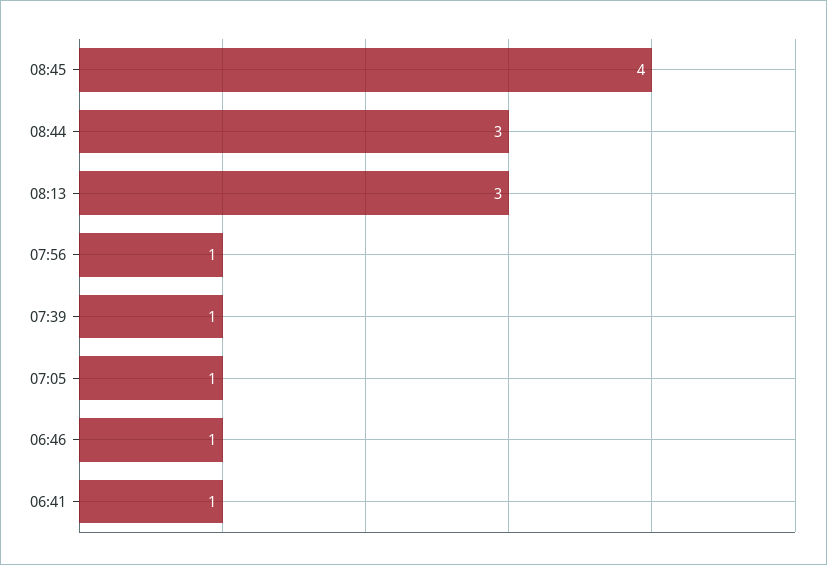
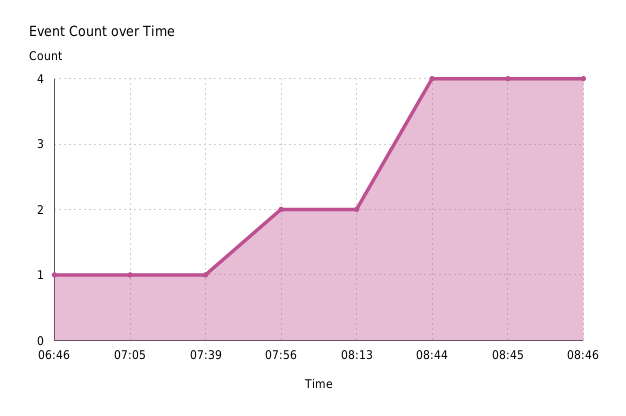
08:44: 3 -> 4
08:13: 3 -> 2
07:56: 1 -> 2
06:41: 1 -> none
08:46: none -> 4

